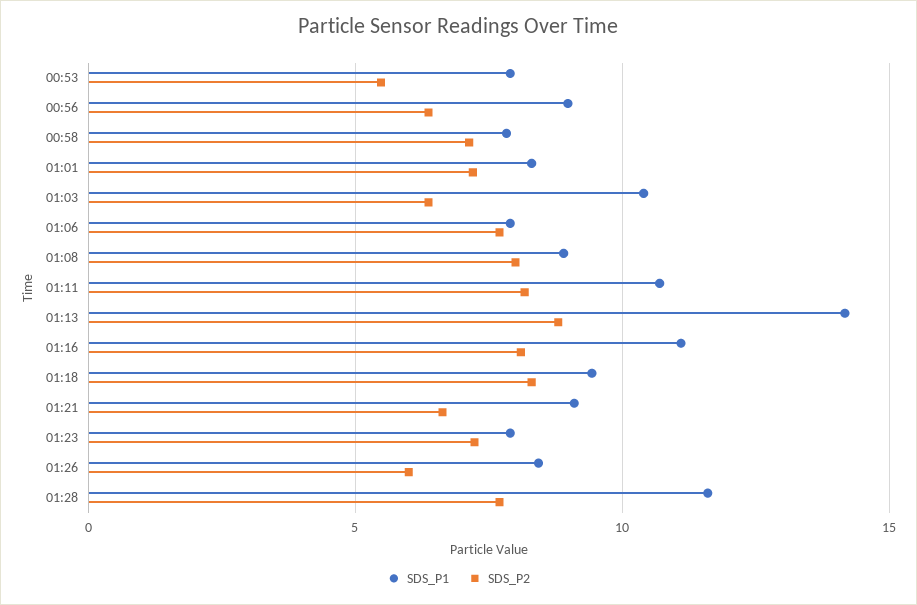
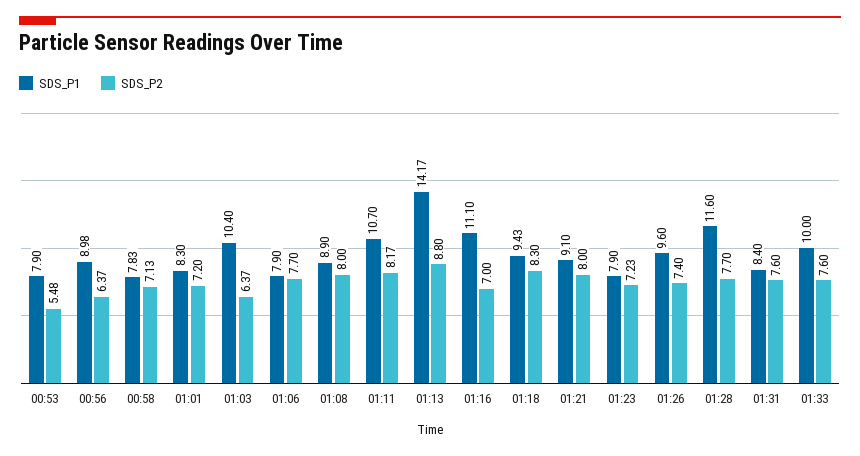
SDS_P2, 01:16: 8 -> 7
SDS_P2, 01:21: 6.5 -> 8
SDS_P1, 01:26: 8.5 -> 9.6
SDS_P2, 01:26: 6 -> 7.4
SDS_P1, 01:31: none -> 8.4
SDS_P2, 01:31: none -> 7.6
SDS_P1, 01:33: none -> 10
SDS_P2, 01:33: none -> 7.6

